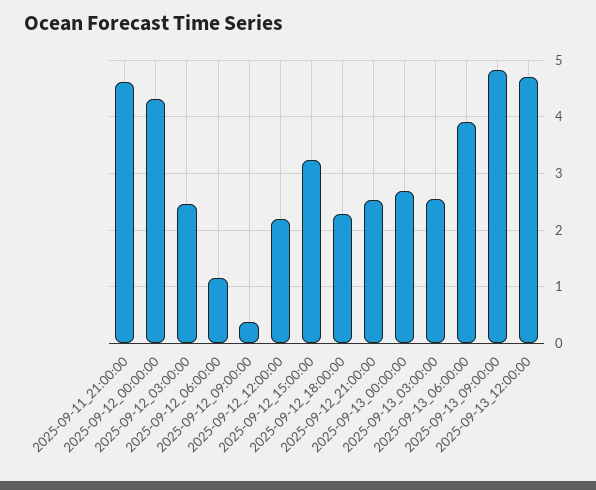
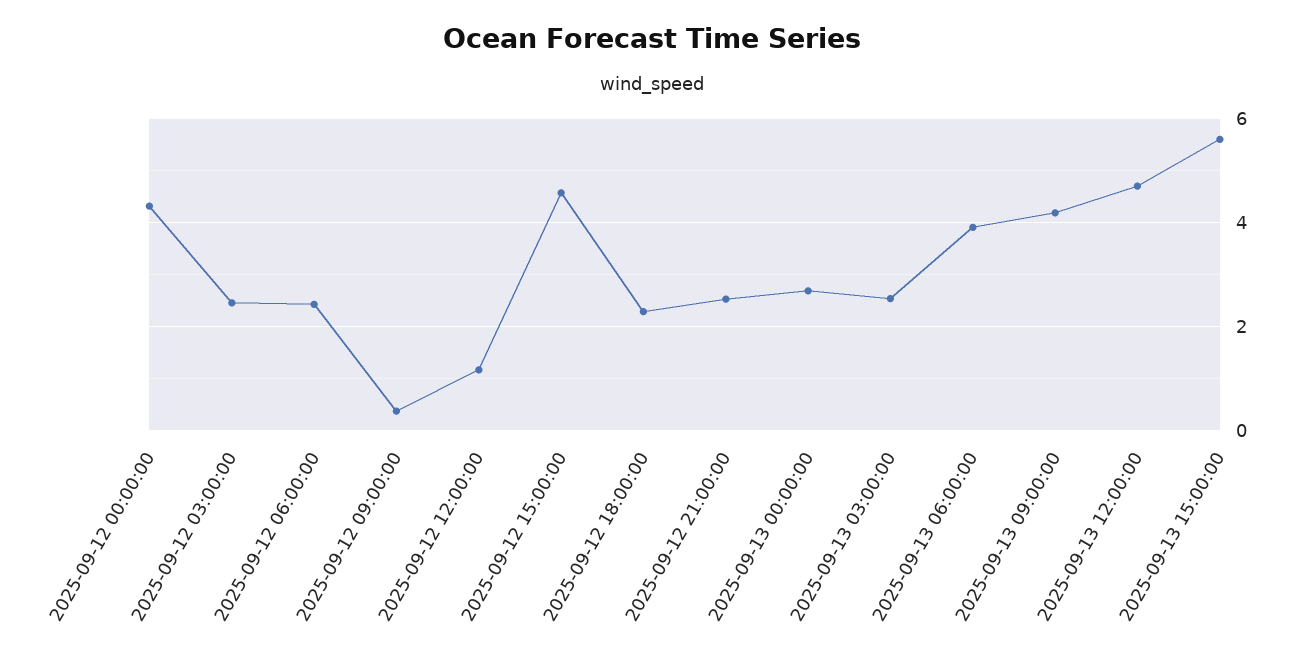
2025-09-11_21:00:00: 4.6 -> none
2025-09-12_06:00:00: 1.2 -> 2.4
2025-09-12_12:00:00: 2.2 -> 1.2
2025-09-12_15:00:00: 3.2 -> 4.6
2025-09-13_09:00:00: 4.8 -> 4.2
2025-09-13 15:00:00: none -> 5.6

